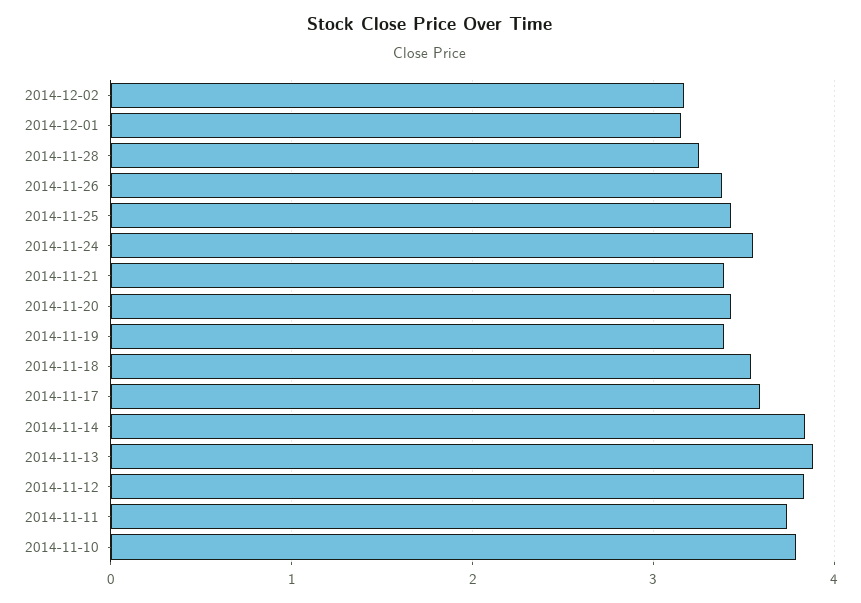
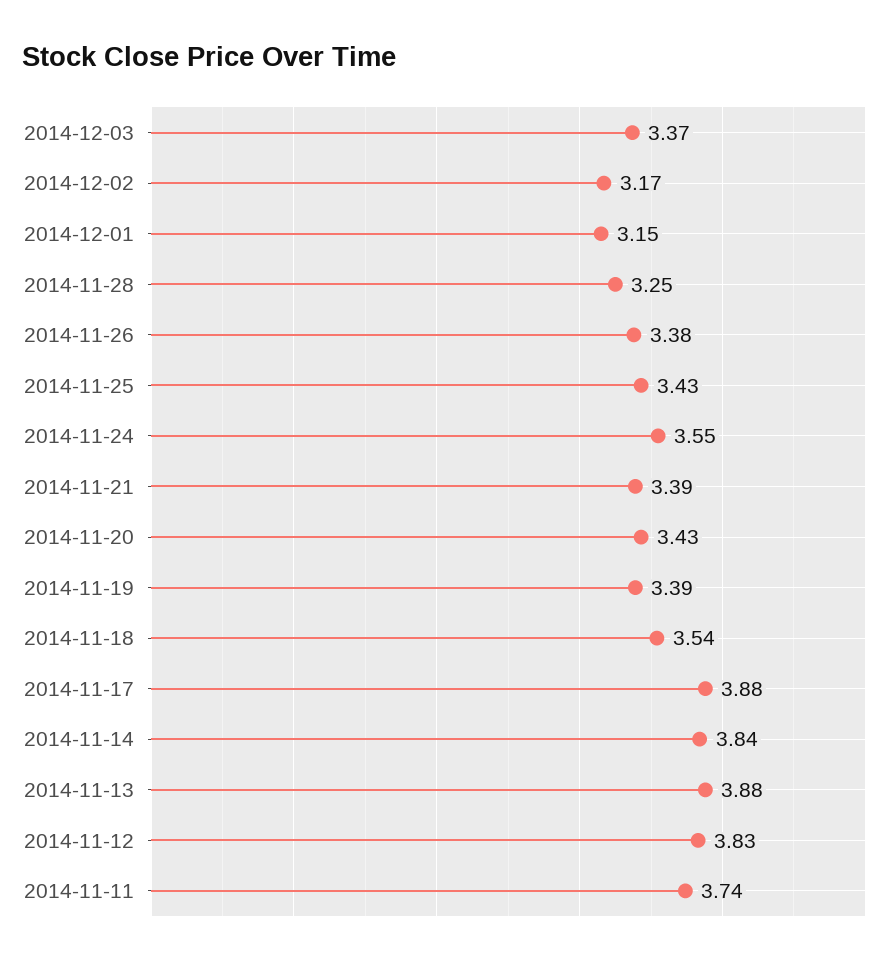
2014-11-17: 3.6 -> 3.88
2014-11-10: 3.8 -> none
2014-12-03: none -> 3.37

